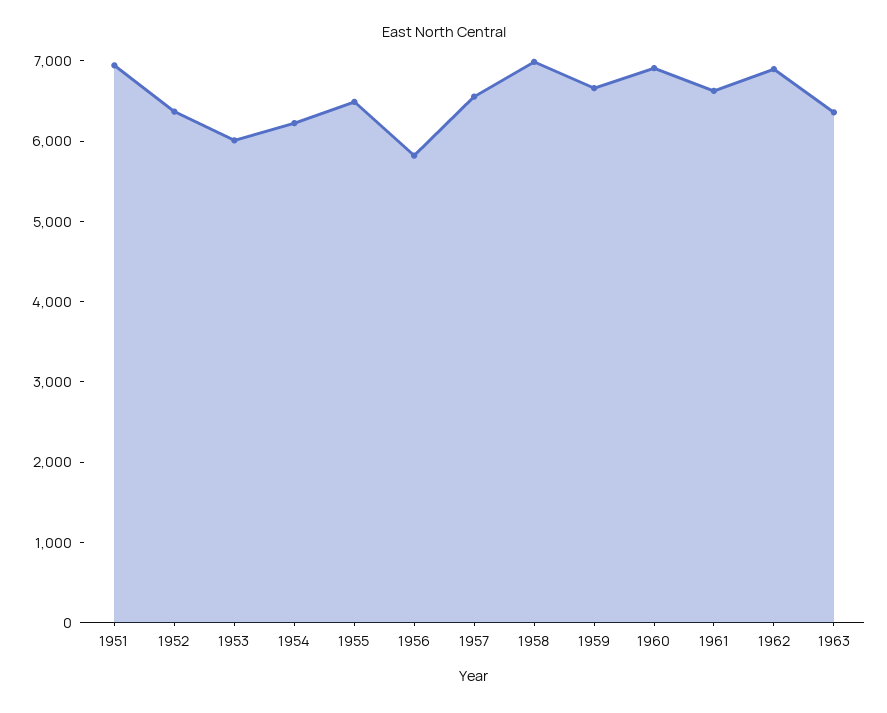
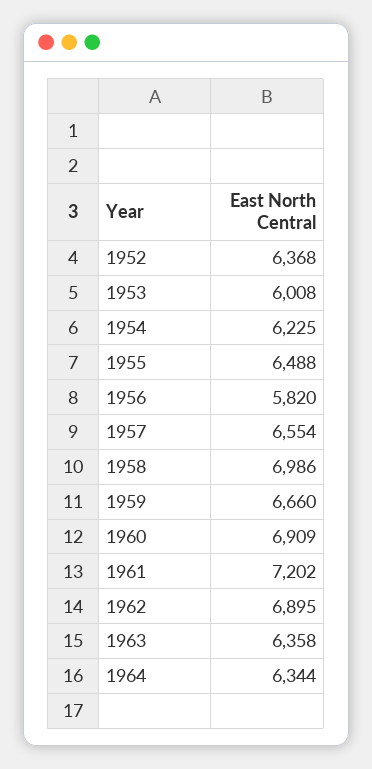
1951: 7000 -> none
1961: 6600 -> 7202
1964: none -> 6344

